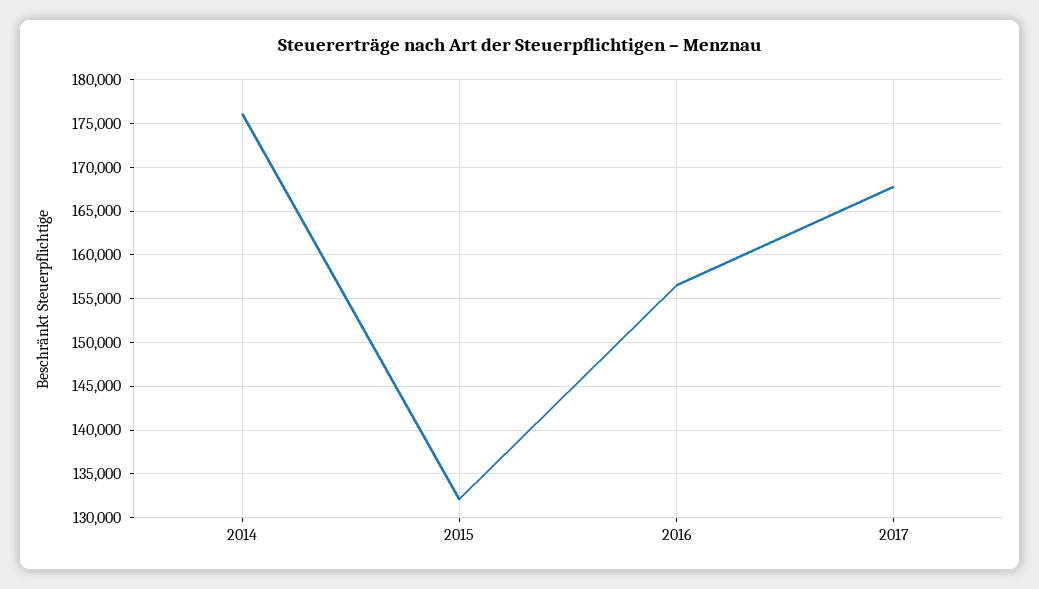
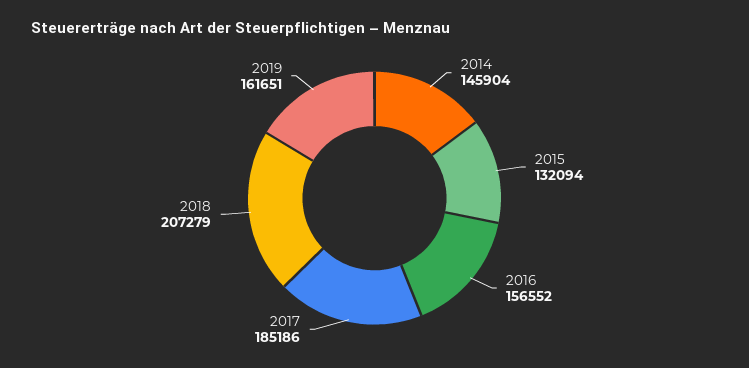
2014: 176000 -> 145904
2017: 168000 -> 185186
2018: none -> 207279
2019: none -> 161651

